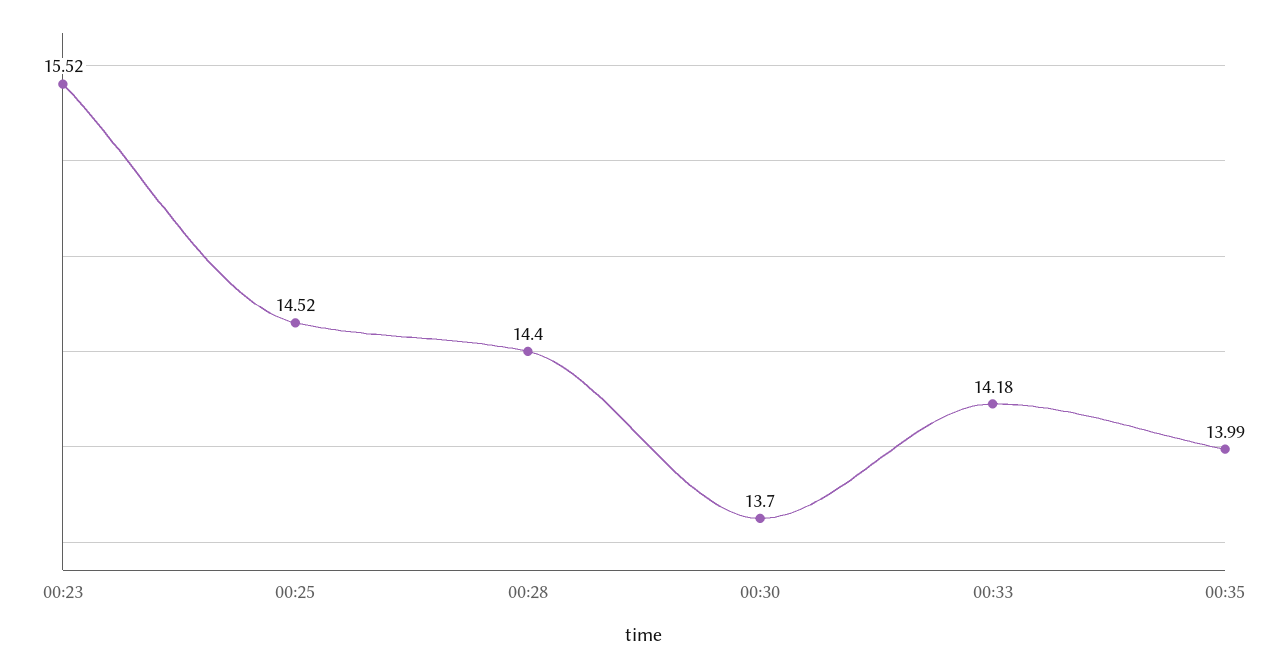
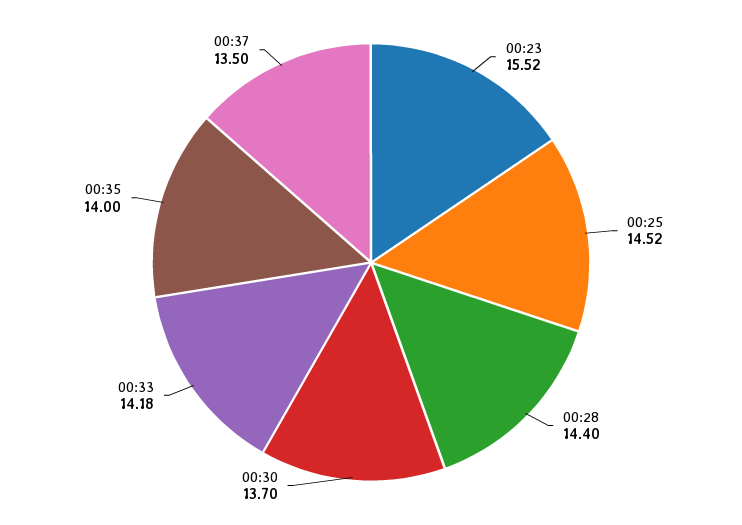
00:35: 13.99 -> 14
00:37: none -> 13.5

